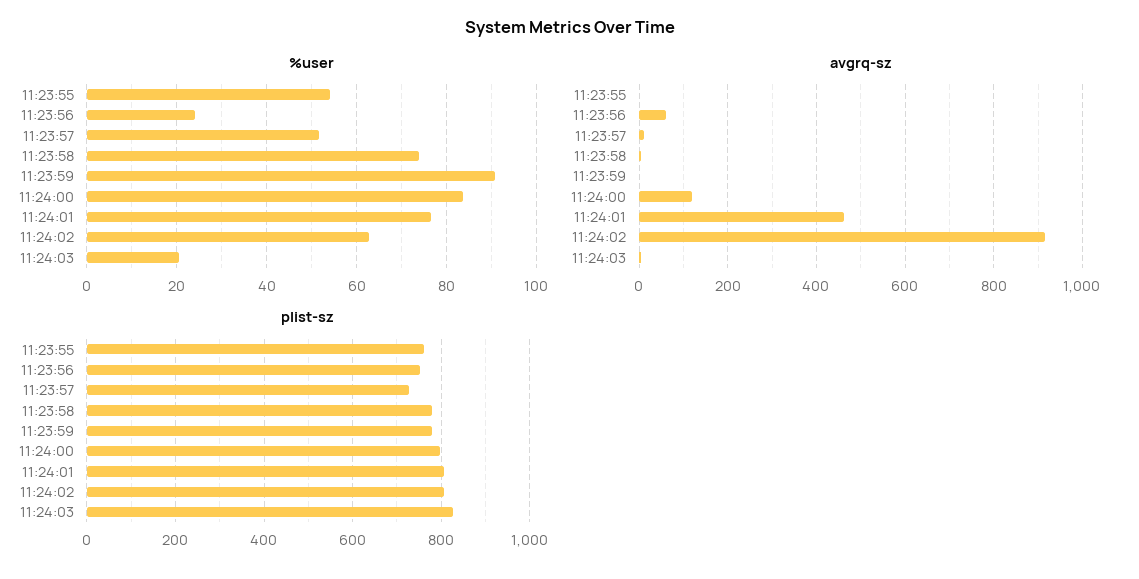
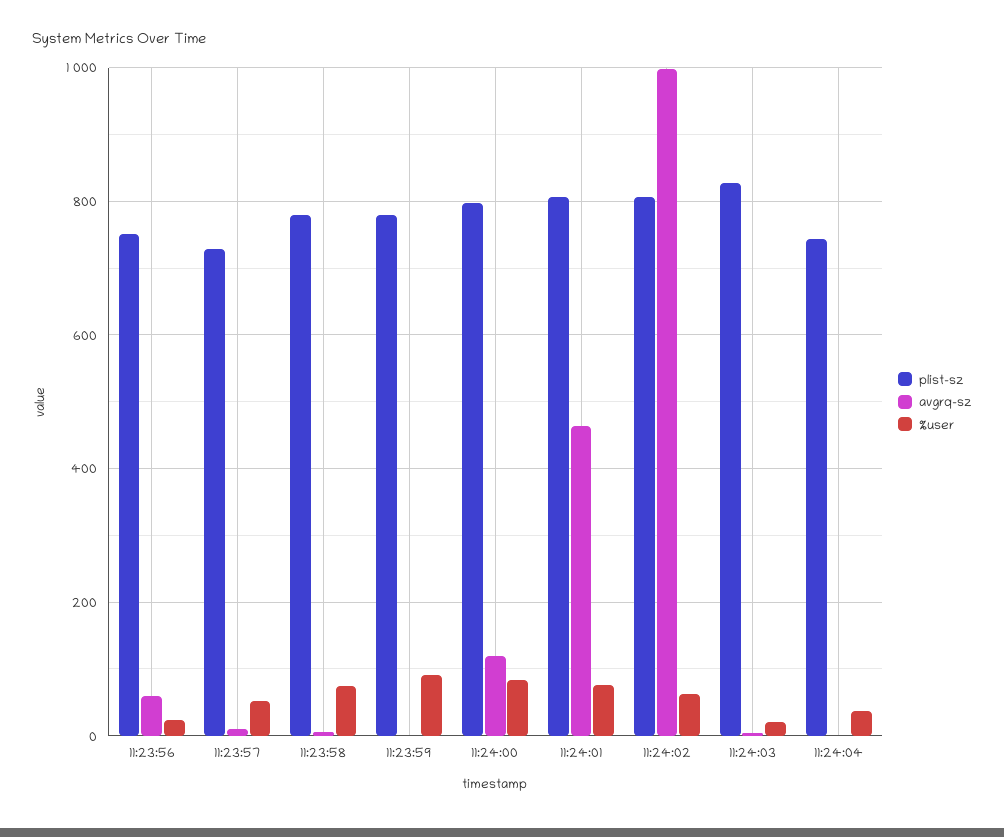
%user, 11:23:55: 54 -> none
avgrq-sz, 11:23:55: 0 -> none
avgrq-sz, 11:24:02: 920 -> 1000
plist-sz, 11:23:55: 760 -> none
plist-sz, 11:24:04: none -> 740
avgrq-sz, 11:24:04: none -> 0
%user, 11:24:04: none -> 40

